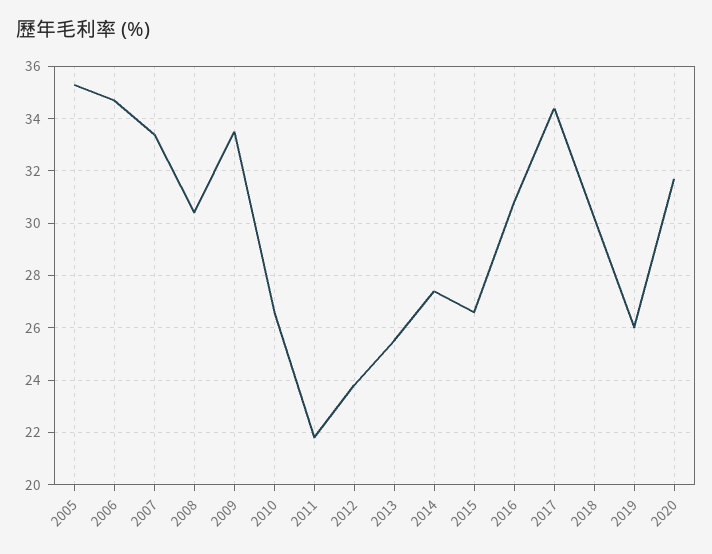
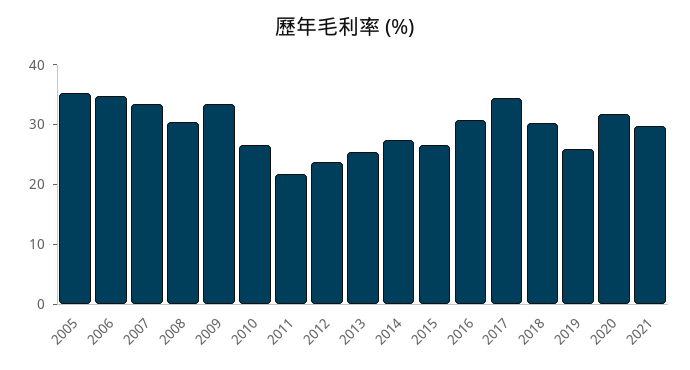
2021: none -> 30

